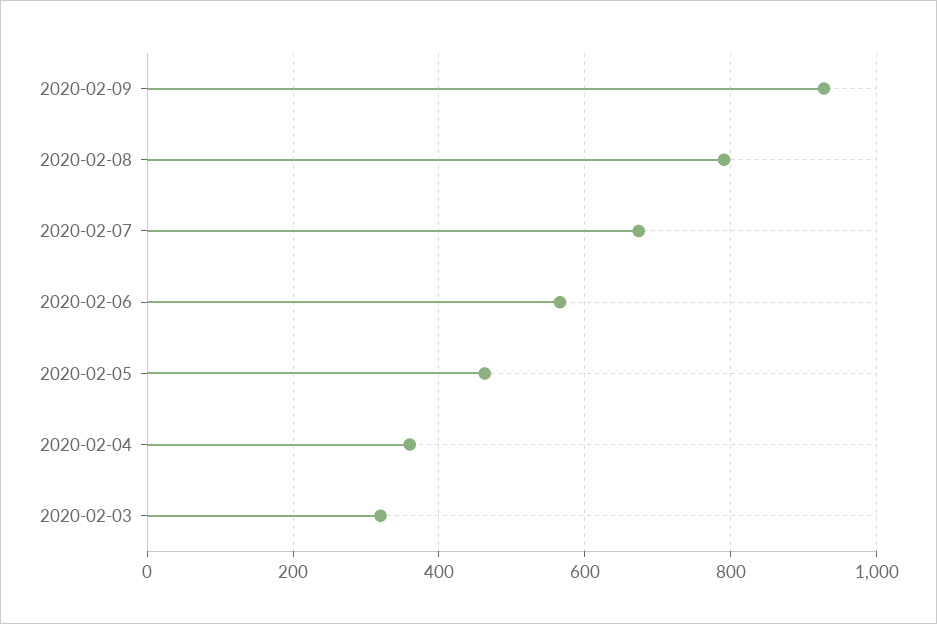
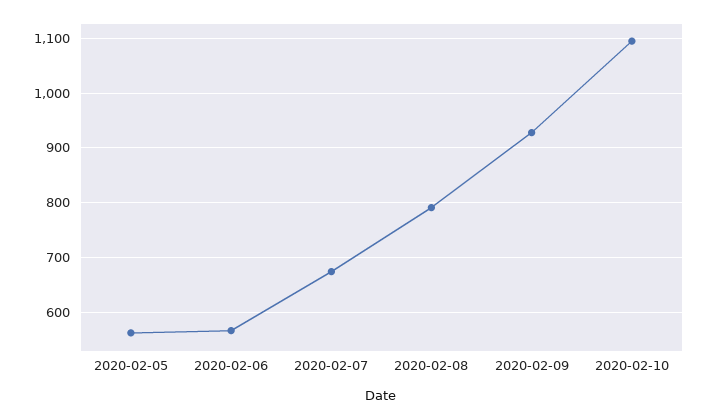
2020-02-05: 460 -> 560
2020-02-04: 360 -> none
2020-02-03: 320 -> none
2020-02-10: none -> 1100

